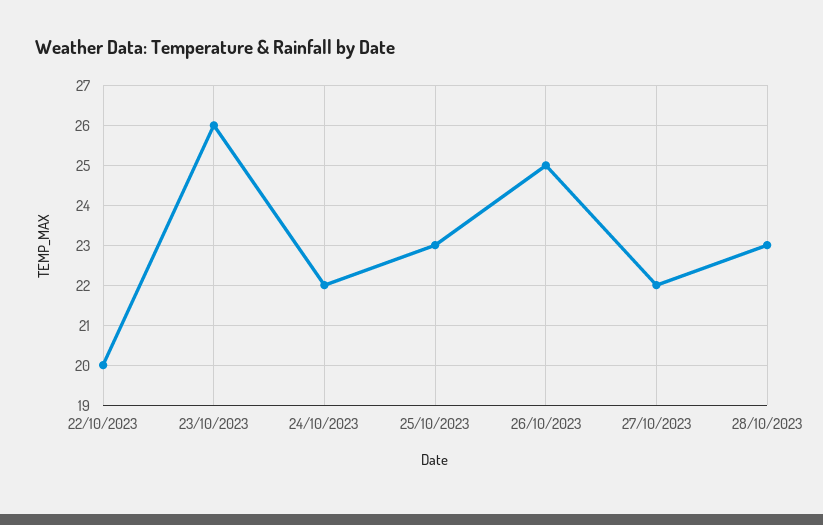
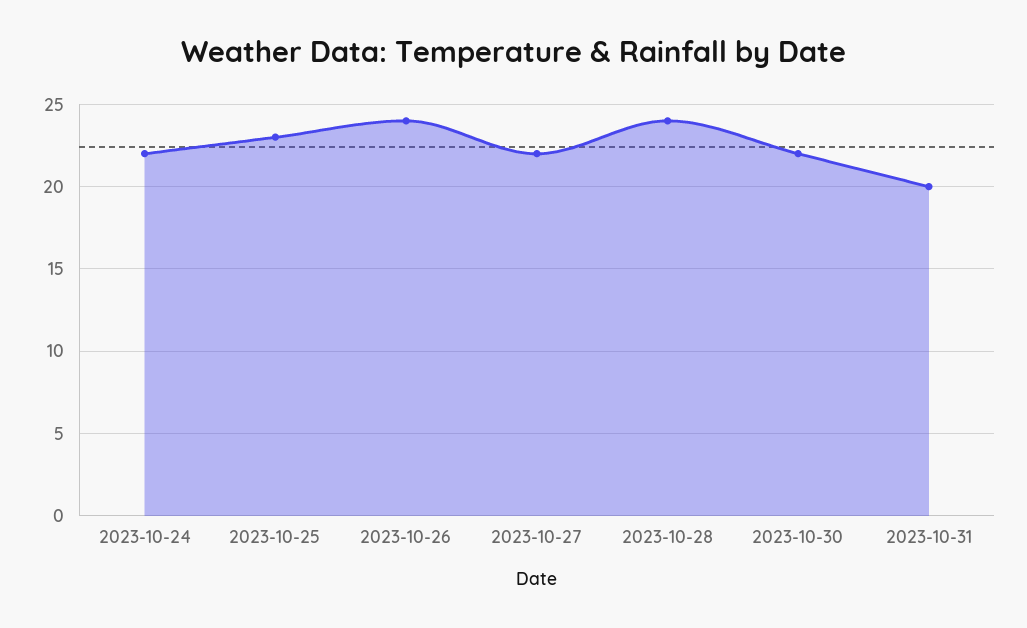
22/10/2023: 20 -> none
23/10/2023: 26 -> none
26/10/2023: 25 -> 24
28/10/2023: 23 -> 24
2023-10-30: none -> 22
2023-10-31: none -> 20

